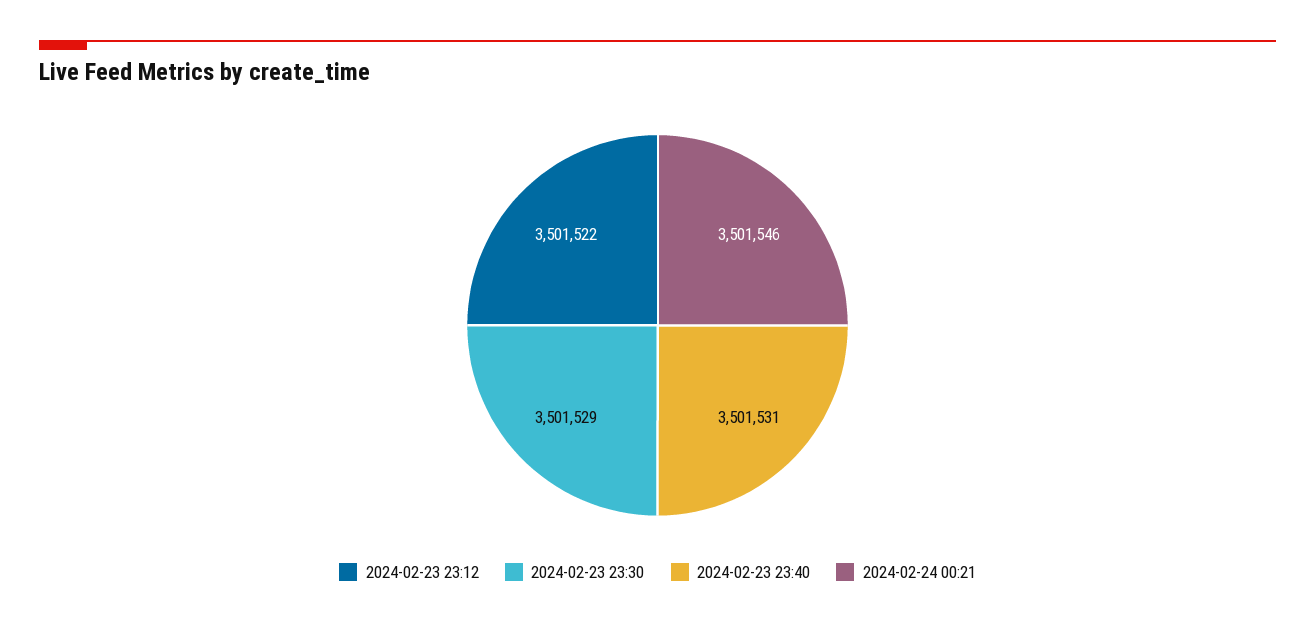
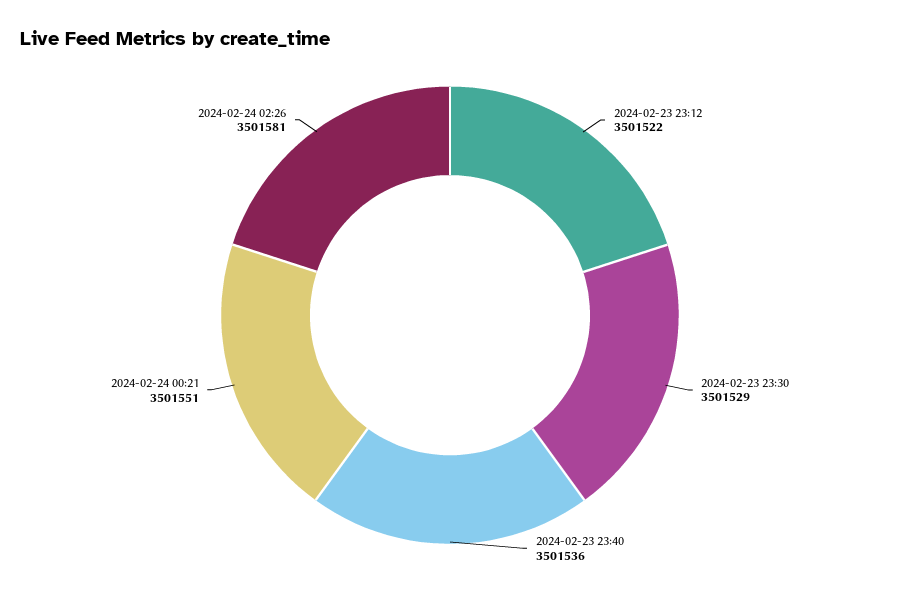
2024-02-23 23:40: 3501531 -> 3501536
2024-02-24 00:21: 3501546 -> 3501551
2024-02-24 02:26: none -> 3501581

